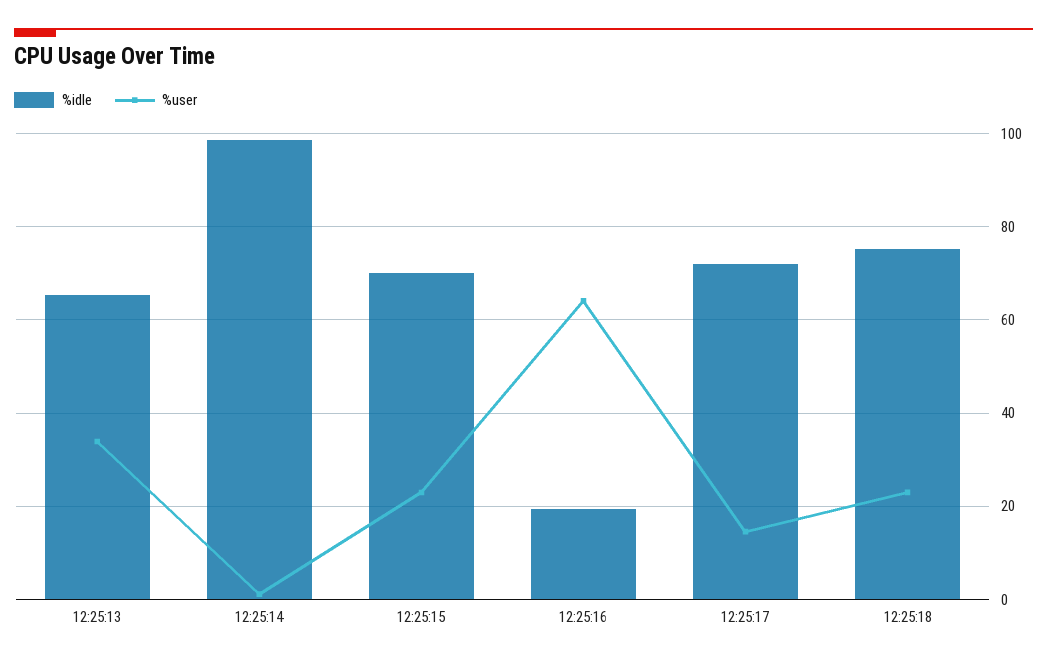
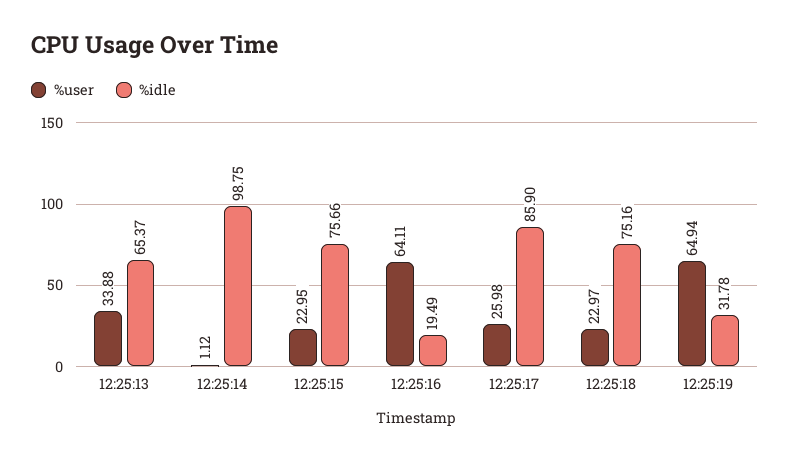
%idle, 12:25:15: 70 -> 75.66
%idle, 12:25:17: 72 -> 85.9
%user, 12:25:17: 14 -> 25.98
%user, 12:25:19: none -> 64.94
%idle, 12:25:19: none -> 31.78

